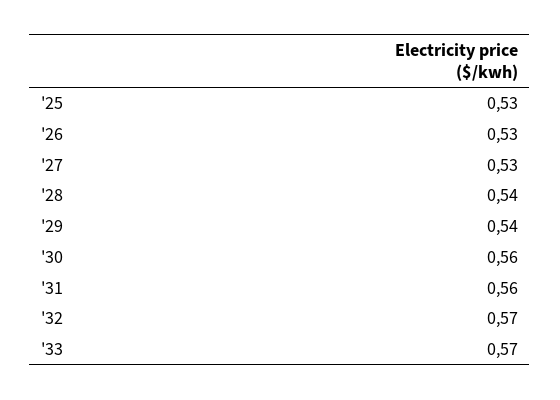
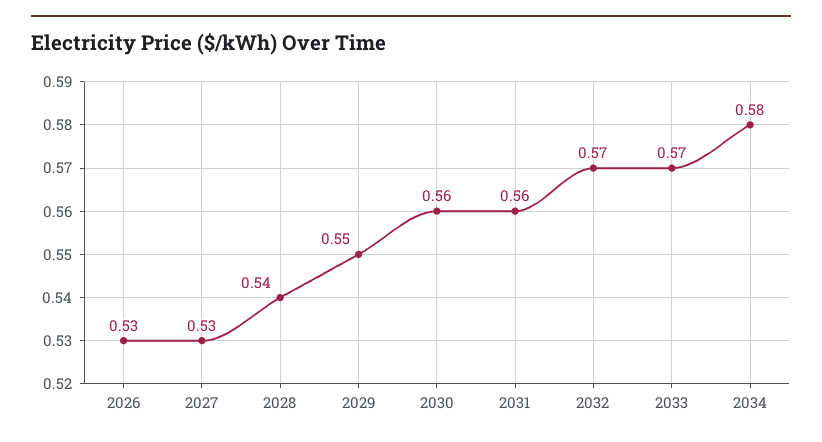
'25: 0.53 -> none
'29: 0.54 -> 0.55
2034: none -> 0.58

